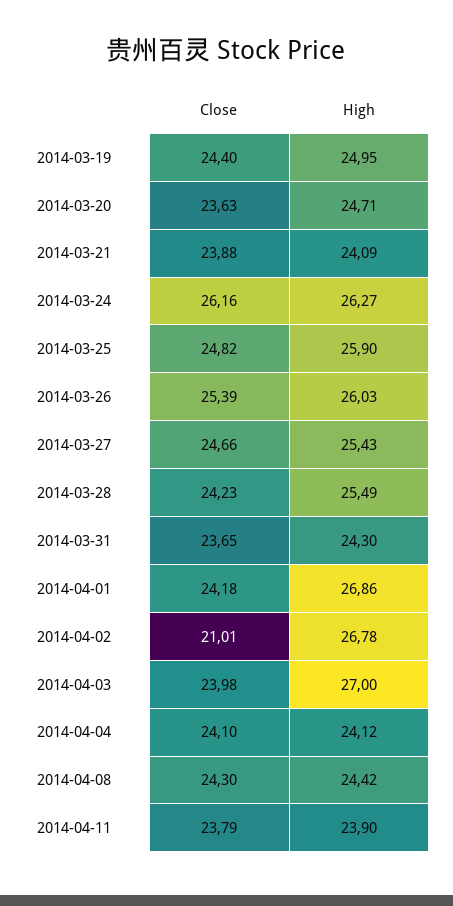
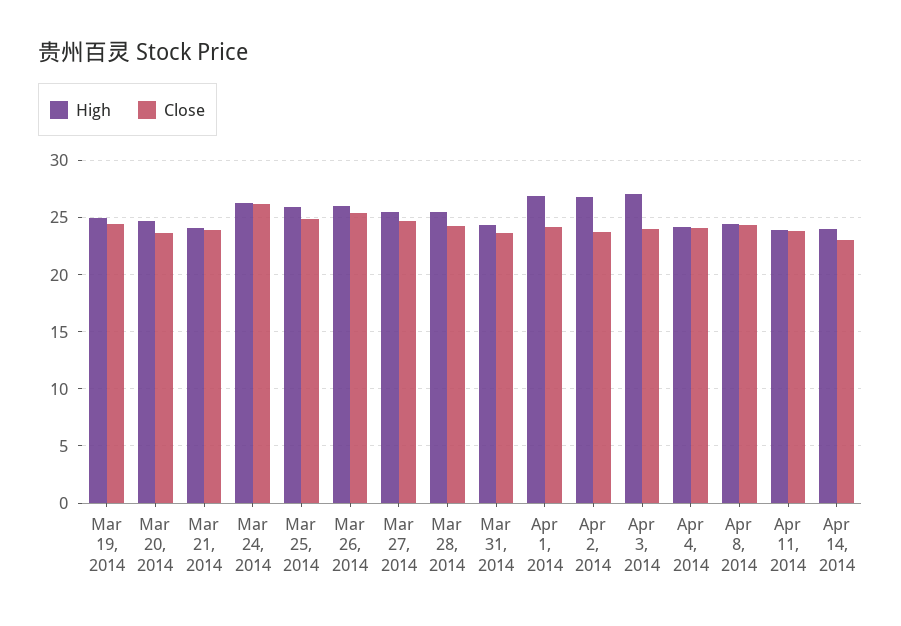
Close, 2014-04-02: 21.01 -> 24
High, Apr 14, 2014: none -> 24
Close, Apr 14, 2014: none -> 23

